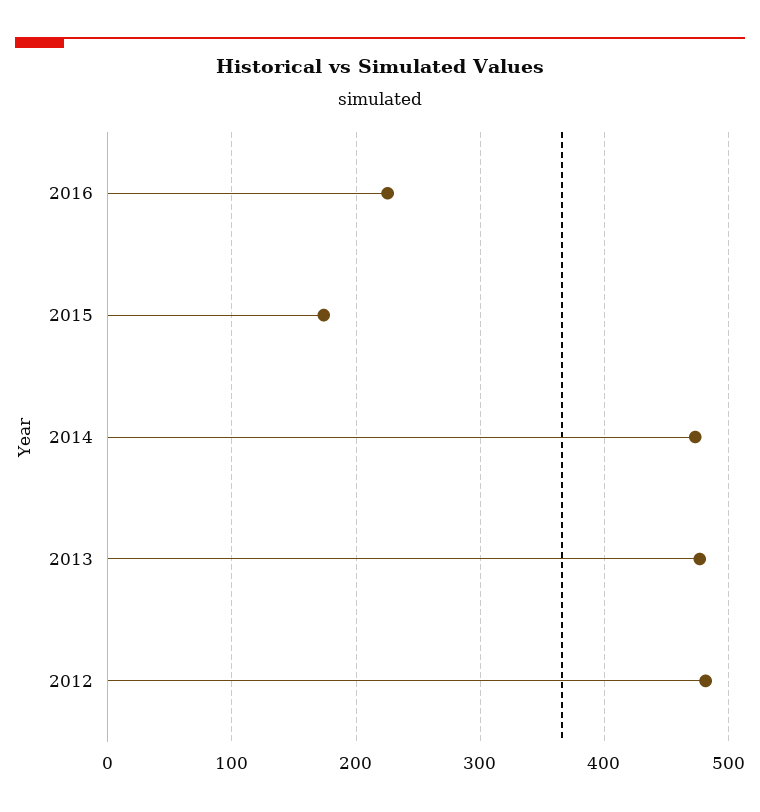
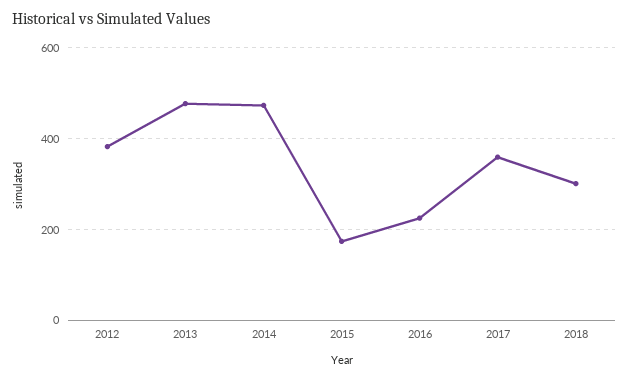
2012: 480 -> 380
2017: none -> 360
2018: none -> 300

